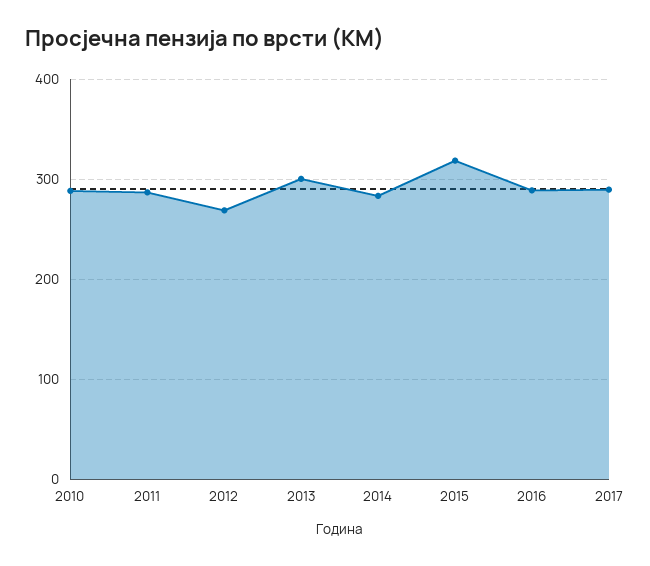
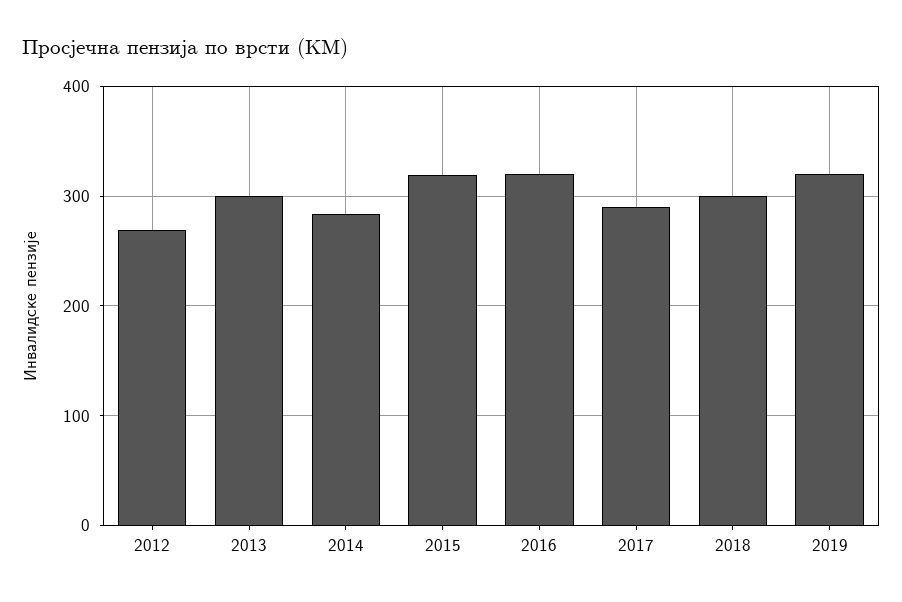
2010: 290 -> none
2011: 290 -> none
2016: 290 -> 320
2018: none -> 300
2019: none -> 320

